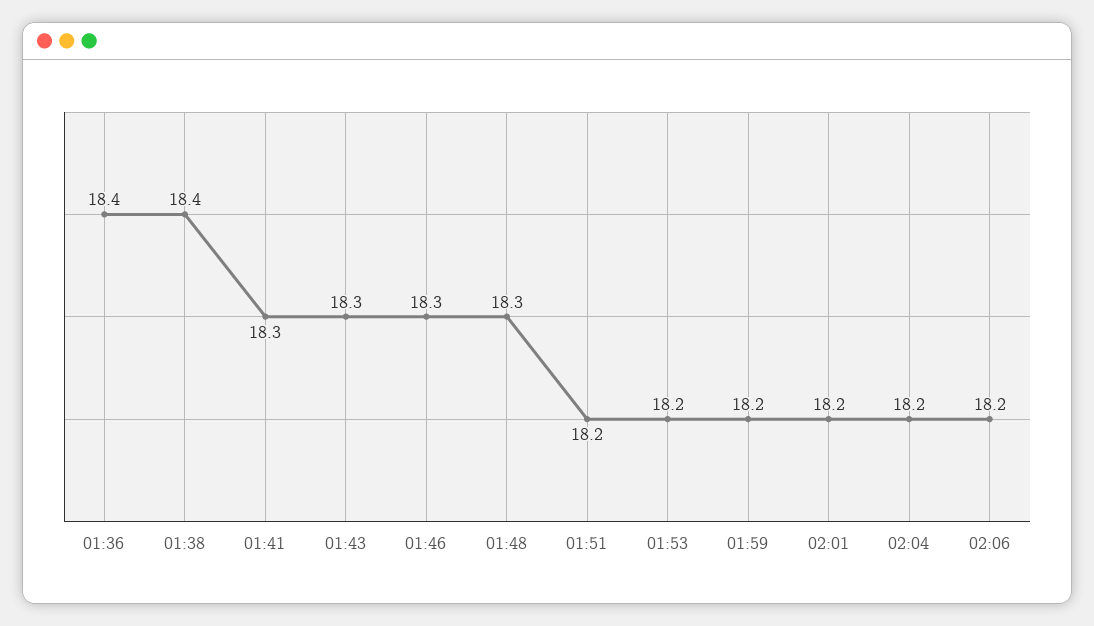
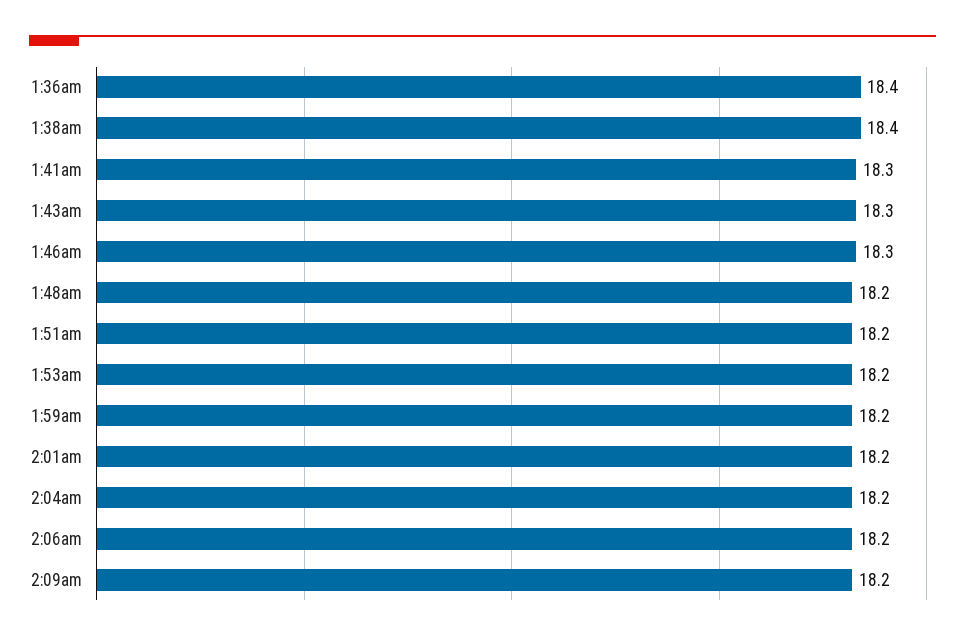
01:48: 18.3 -> 18.2
2:09am: none -> 18.2

